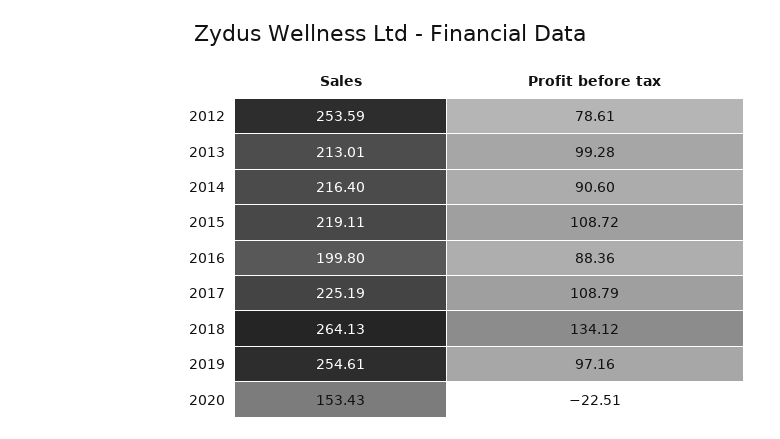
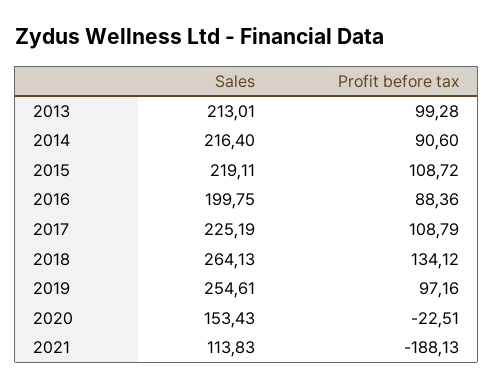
Sales, 2012: 253.59 -> none
Profit before tax, 2012: 78.61 -> none
Sales, 2016: 199.8 -> 199.75
Sales, 2021: none -> 113.83
Profit before tax, 2021: none -> -188.13

